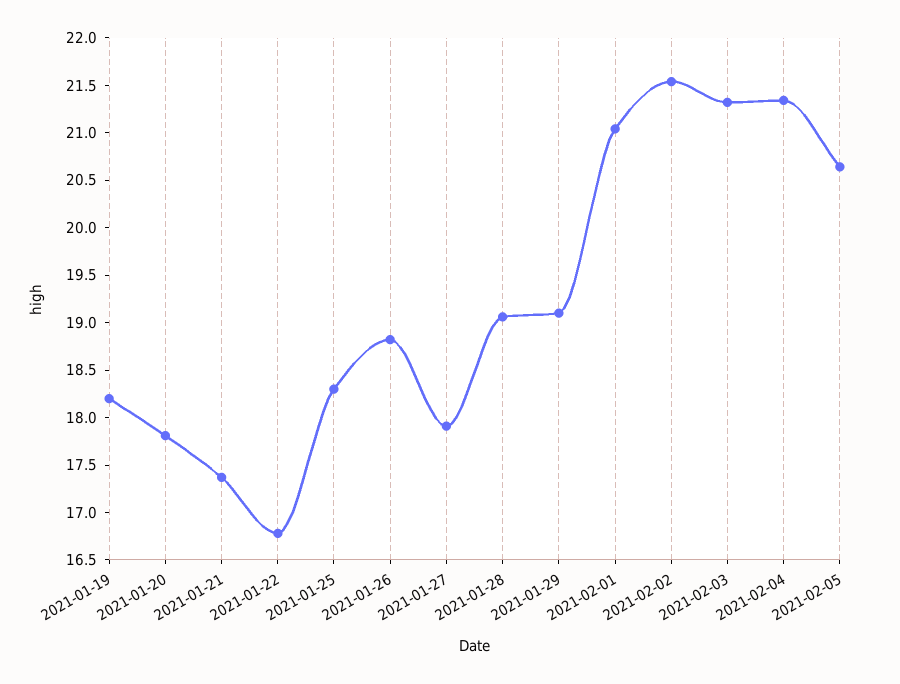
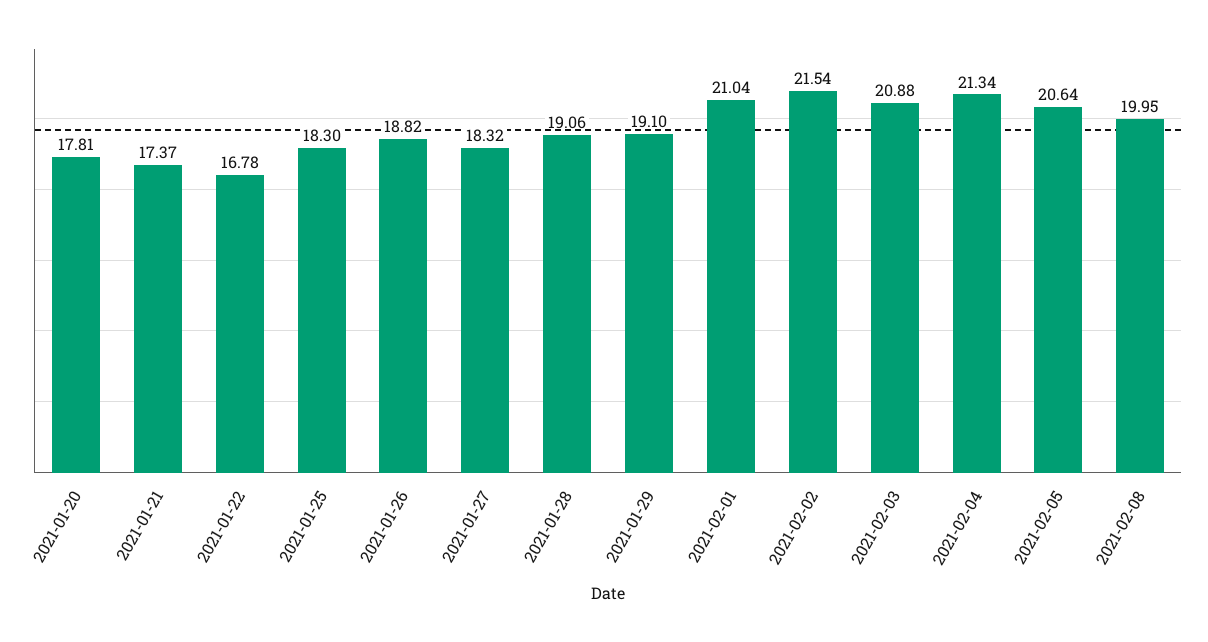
2021-01-19: 18.2 -> none
2021-01-27: 17.9 -> 18.32
2021-02-03: 21.3 -> 20.88
2021-02-08: none -> 19.95

